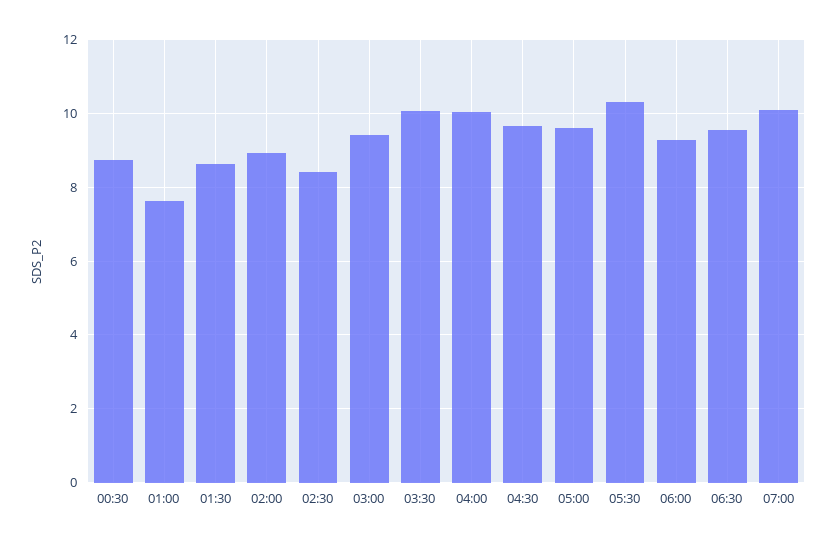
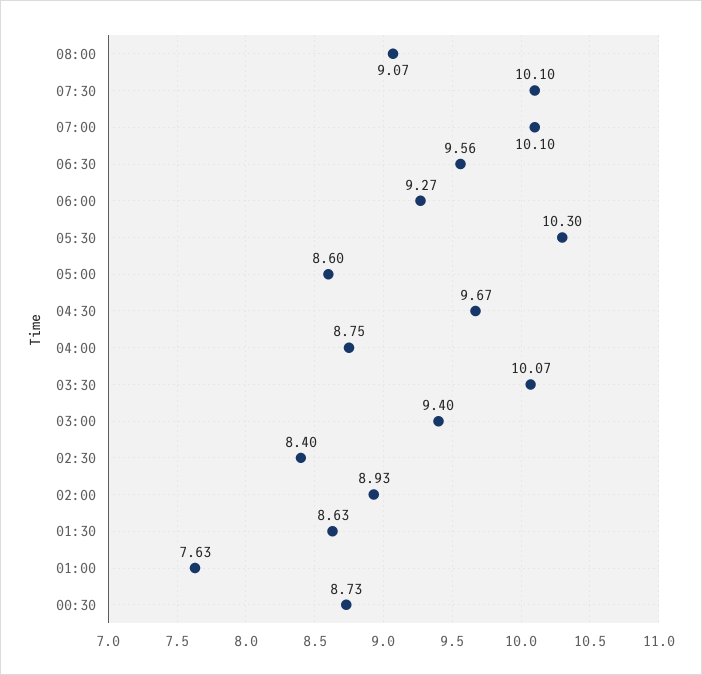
04:00: 10 -> 8.75
05:00: 9.6 -> 8.6
08:00: none -> 9.07
07:30: none -> 10.1

